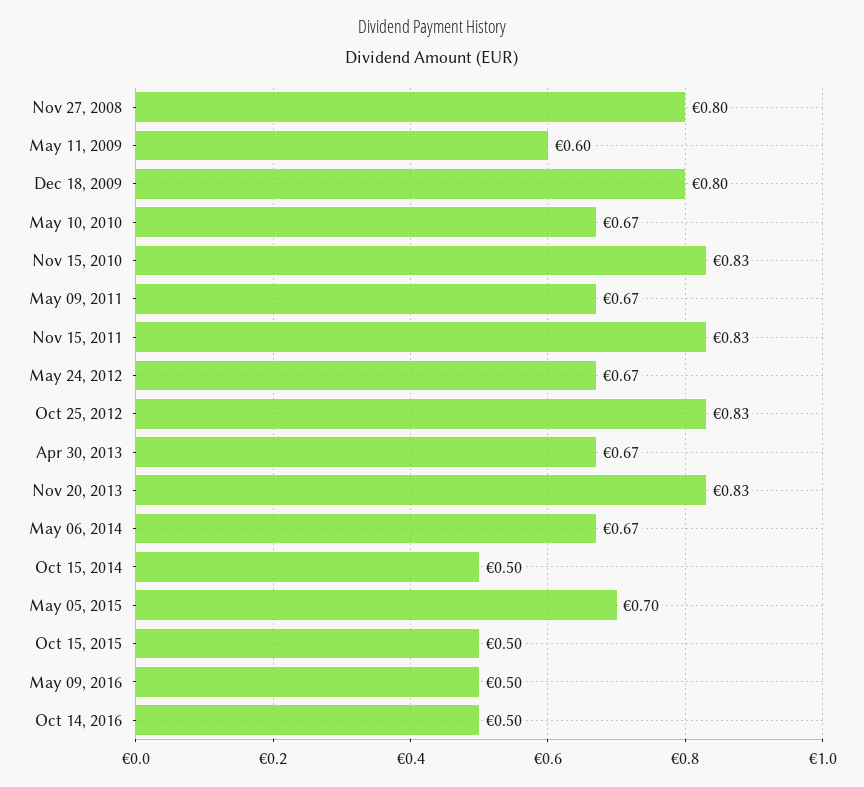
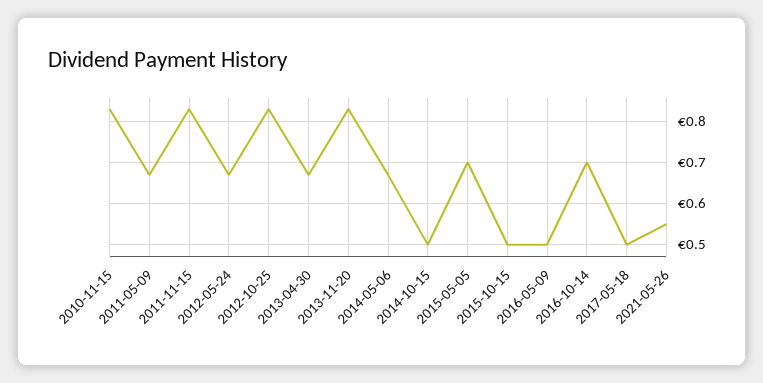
Nov 27, 2008: 0.8 -> none
May 11, 2009: 0.6 -> none
Dec 18, 2009: 0.8 -> none
May 10, 2010: 0.67 -> none
Oct 14, 2016: 0.5 -> 0.7
2017-05-18: none -> 0.5
2021-05-26: none -> 0.55

